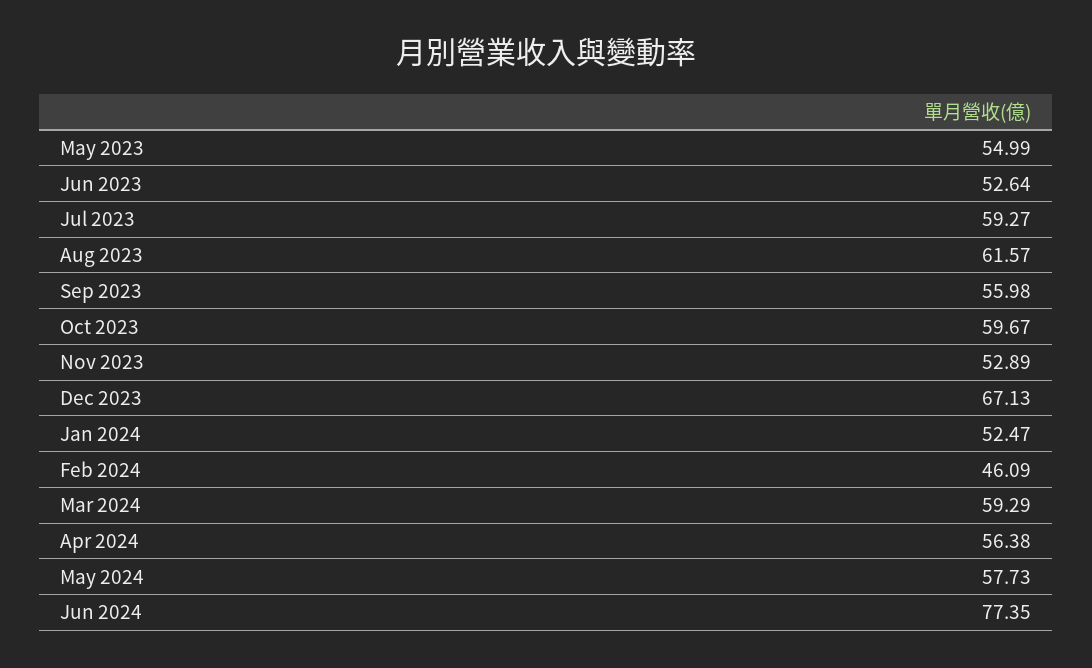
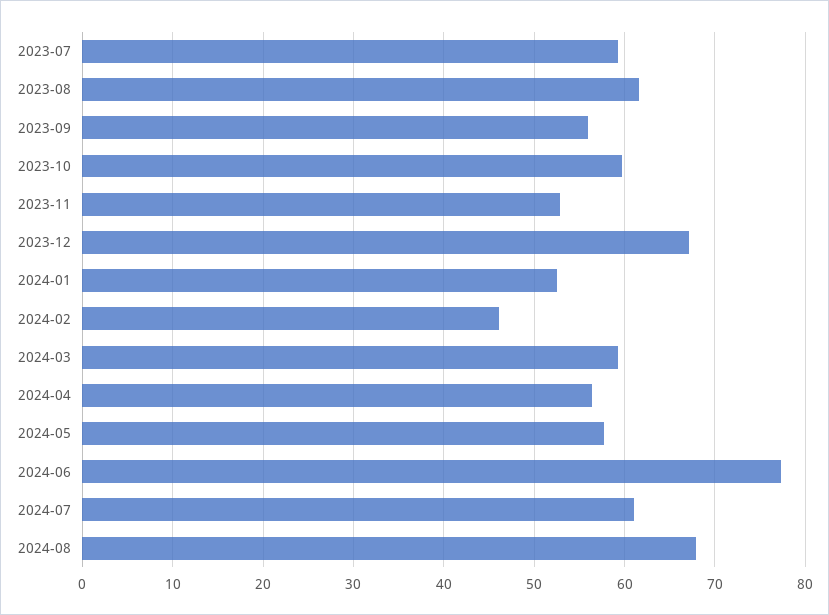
May 2023: 54.99 -> none
Jun 2023: 52.64 -> none
2024-07: none -> 61
2024-08: none -> 68

